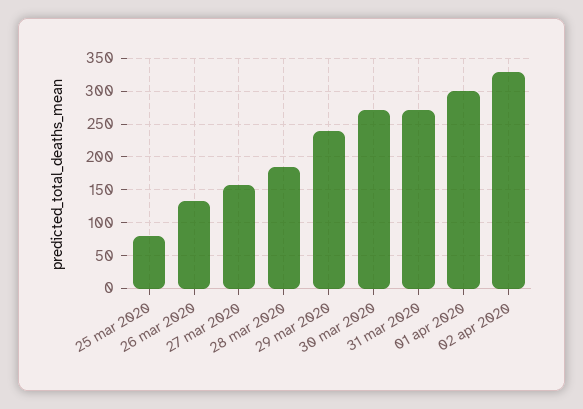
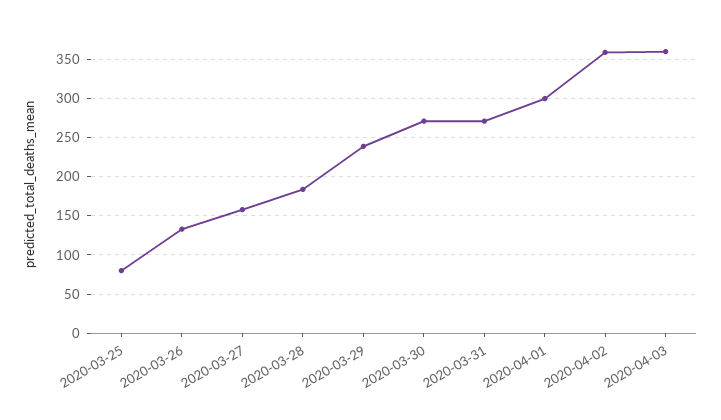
02 apr 2020: 330 -> 360
2020-04-03: none -> 360

